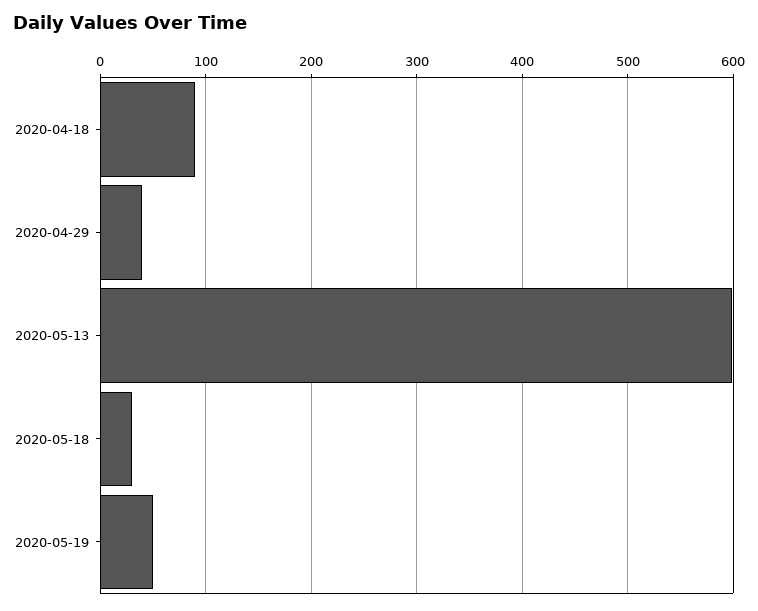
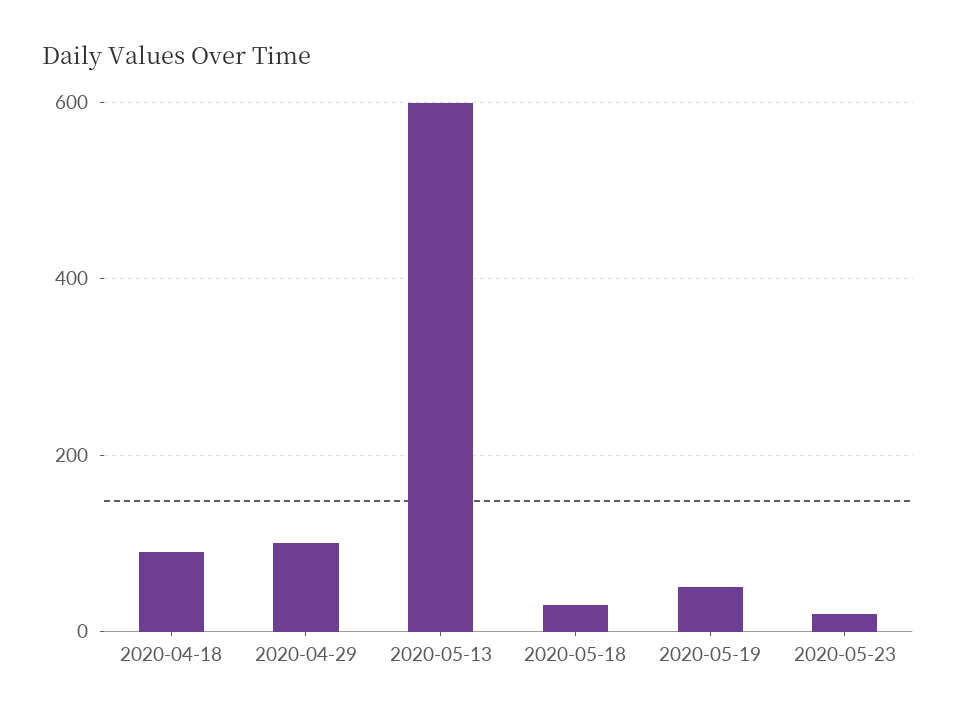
2020-04-29: 40 -> 100
2020-05-23: none -> 20

